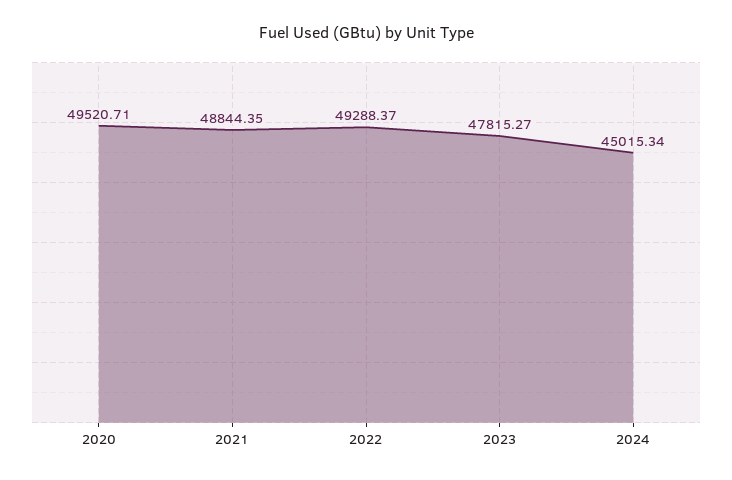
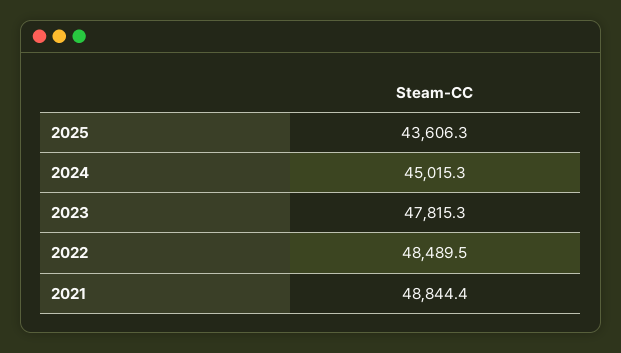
2020: 49520.71 -> none
2022: 49288.37 -> 48489.5
2025: none -> 43606.3

